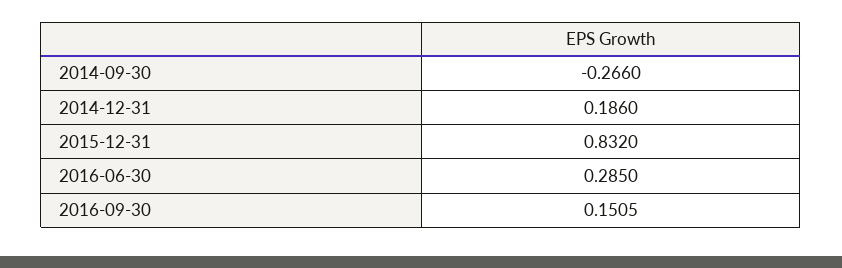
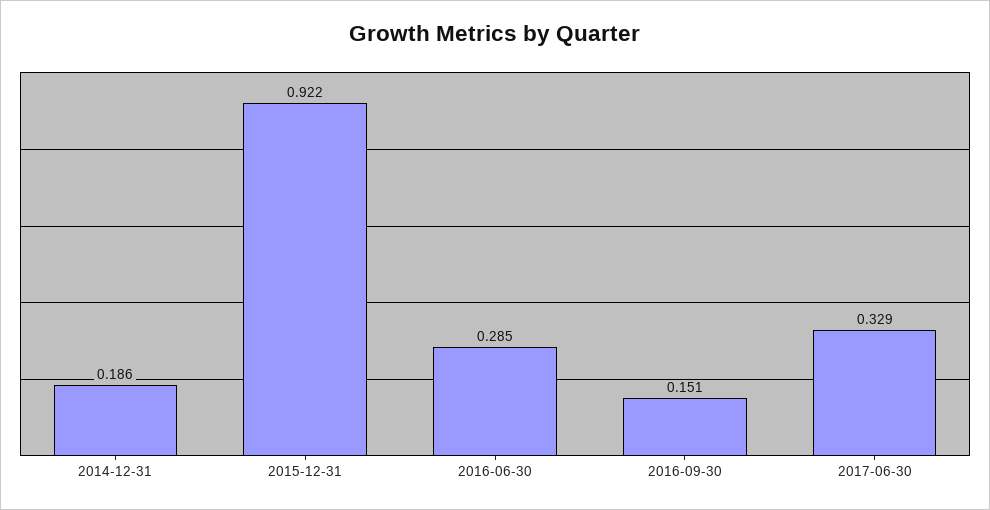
2014-09-30: -0.266 -> none
2015-12-31: 0.832 -> 0.922
2017-06-30: none -> 0.329

